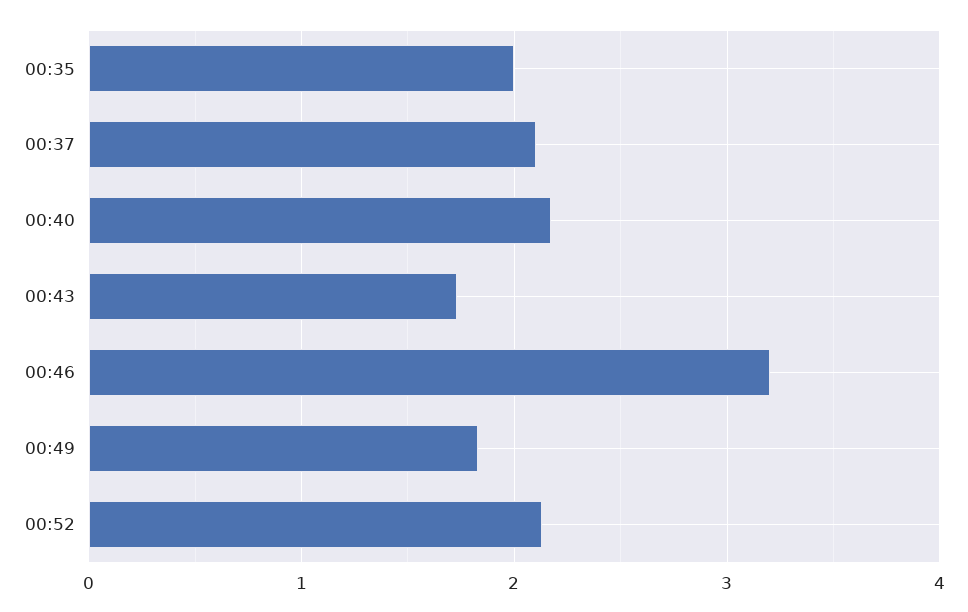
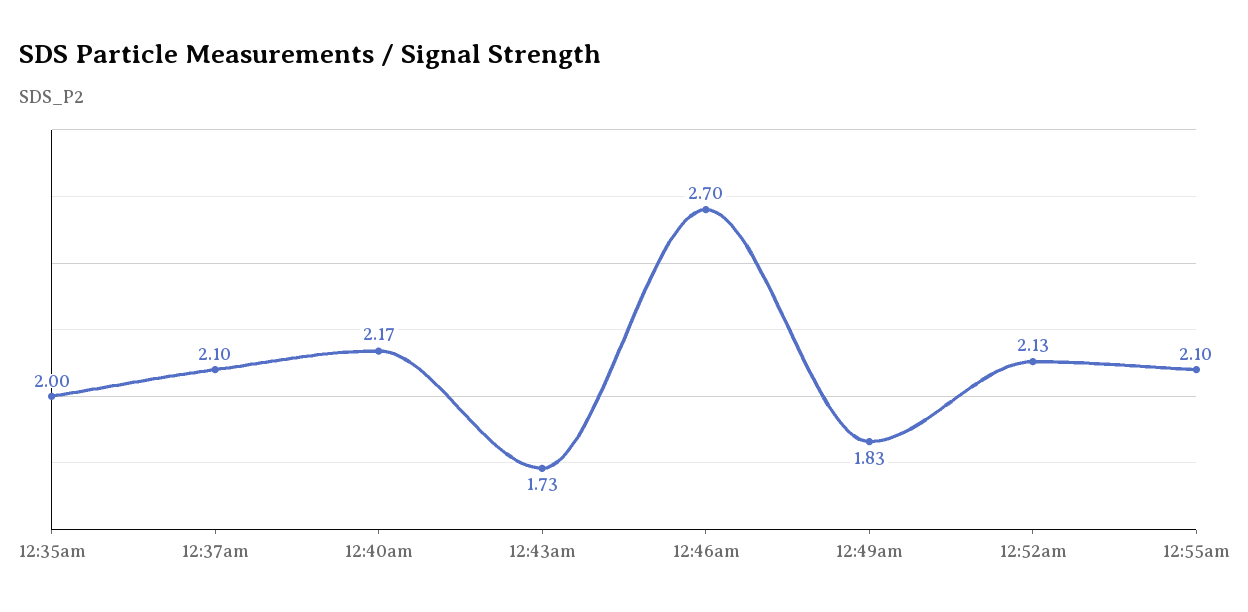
00:46: 3.2 -> 2.7
12:55am: none -> 2.1

